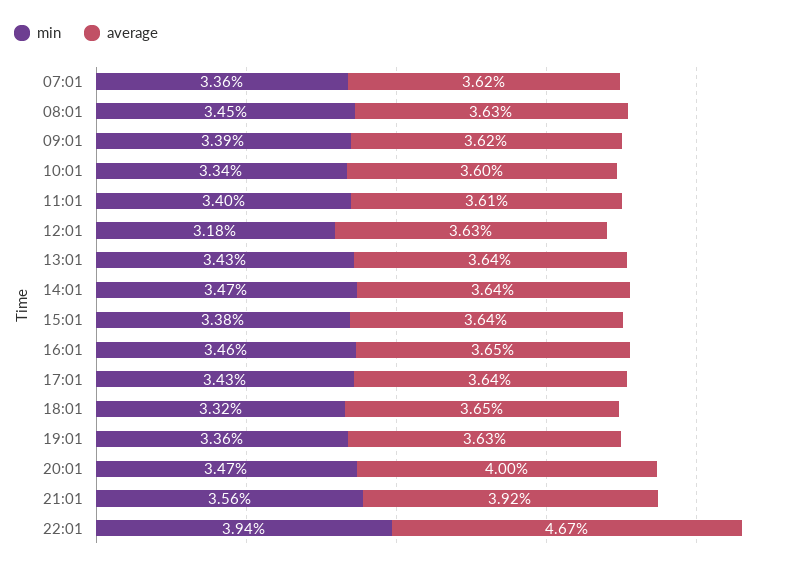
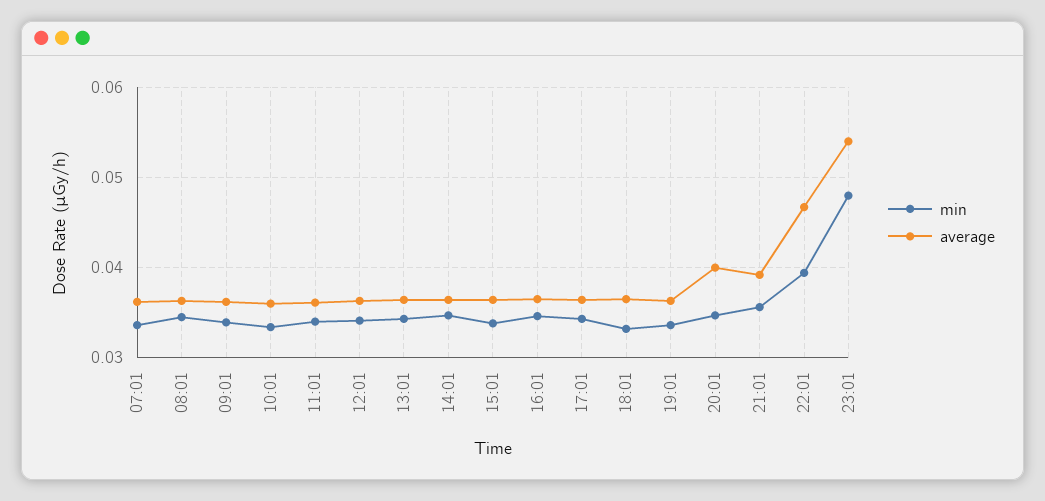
min, 12:01: 0.0318 -> 0.034
min, 23:01: none -> 0.048
average, 23:01: none -> 0.054

